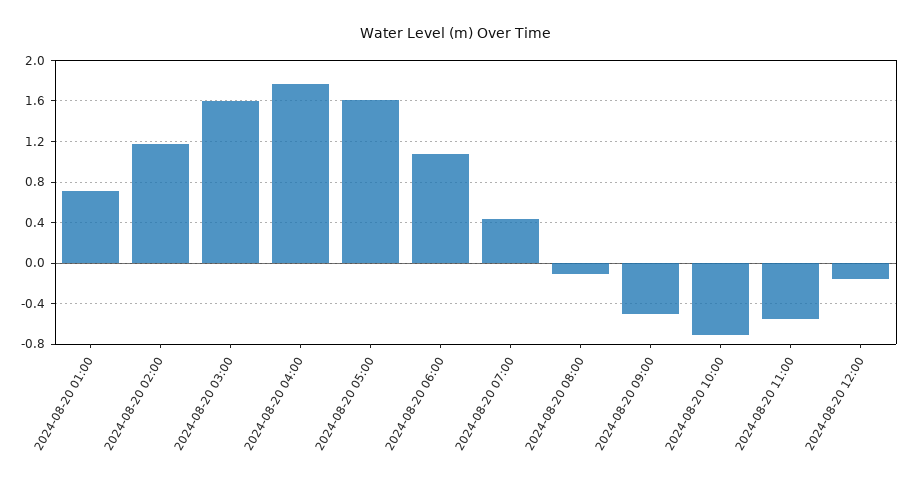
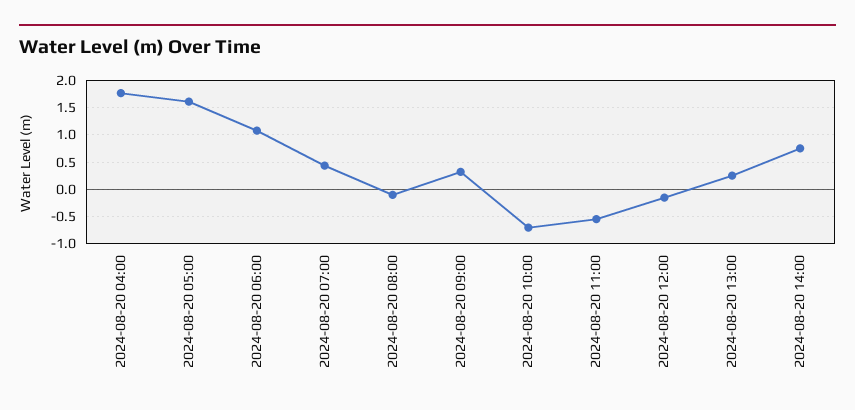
2024-08-20 01:00: 0.7 -> none
2024-08-20 02:00: 1.2 -> none
2024-08-20 03:00: 1.6 -> none
2024-08-20 09:00: -0.5 -> 0.25
2024-08-20 13:00: none -> 0.25
2024-08-20 14:00: none -> 0.75

